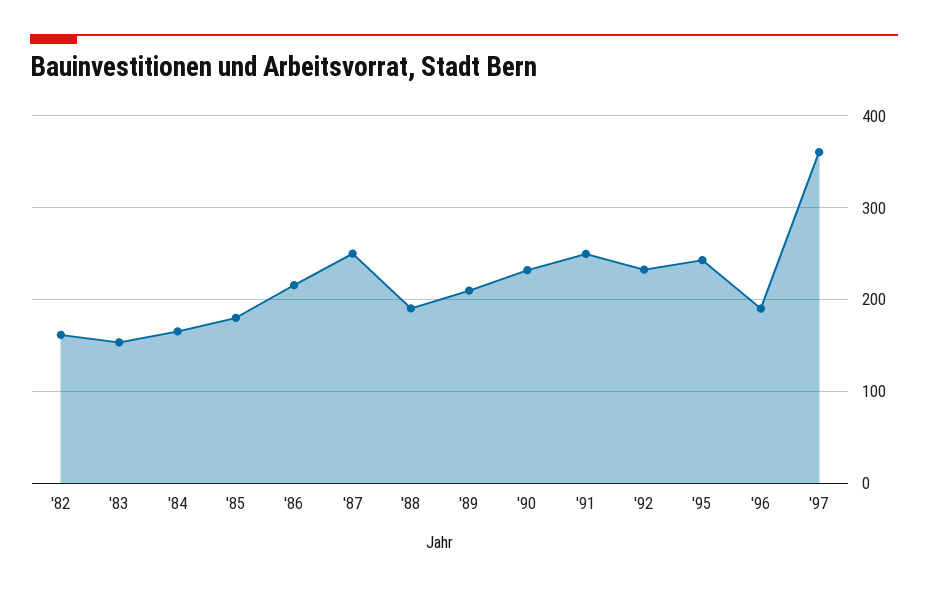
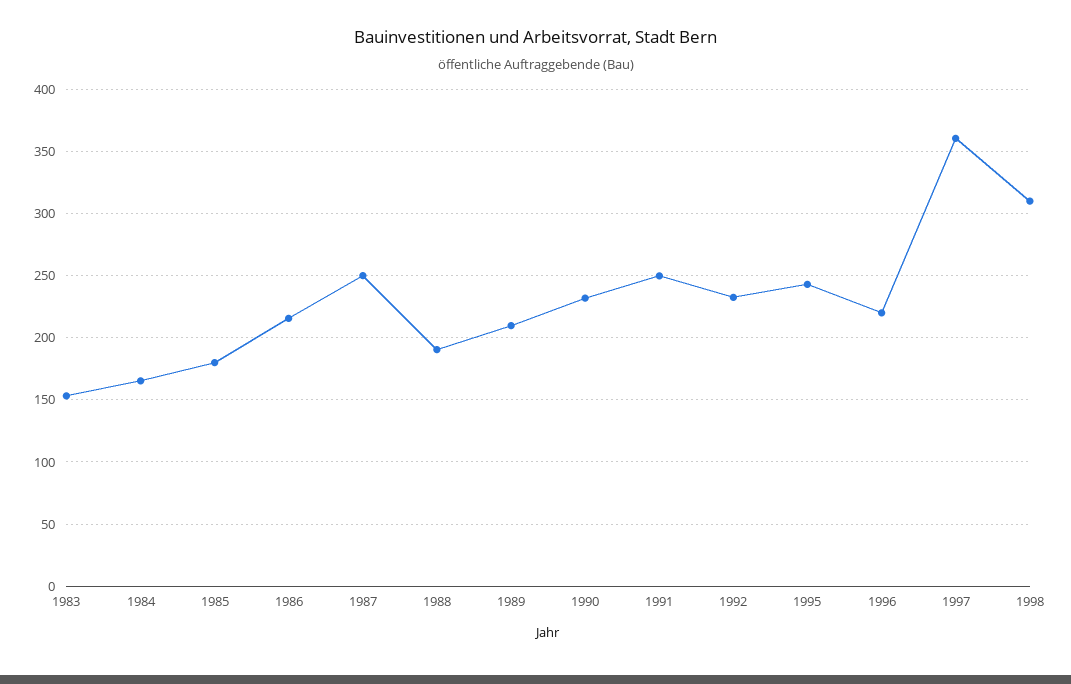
'82: 160 -> none
'96: 190 -> 220
1998: none -> 310

